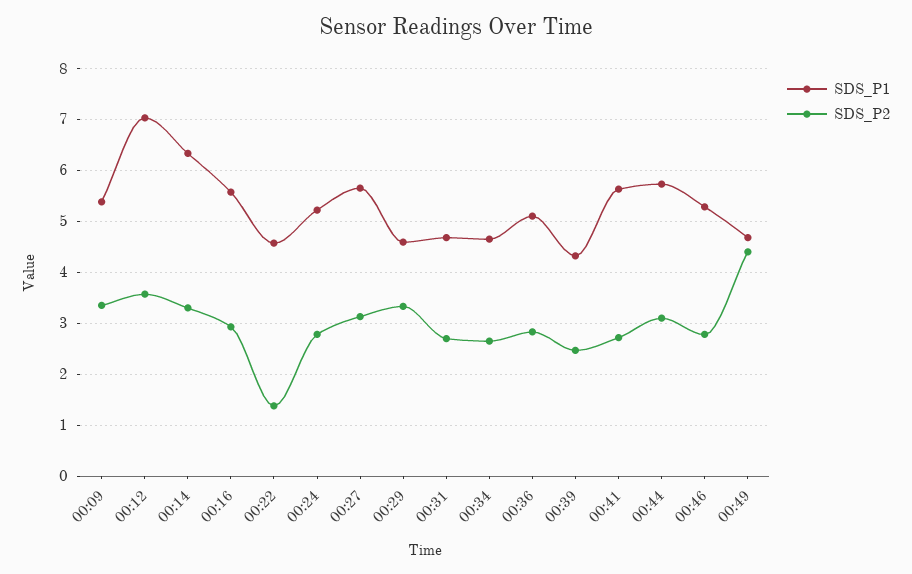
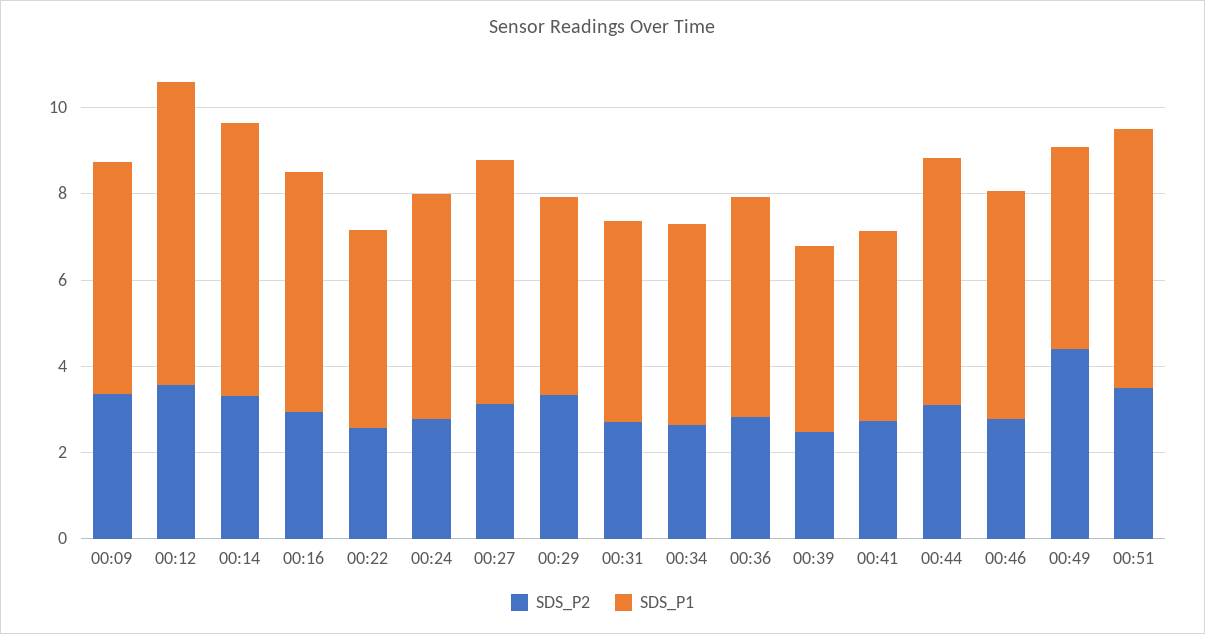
SDS_P2, 00:22: 1.4 -> 2.5
SDS_P1, 00:41: 5.6 -> 4.5
SDS_P2, 00:51: none -> 3.5
SDS_P1, 00:51: none -> 6

